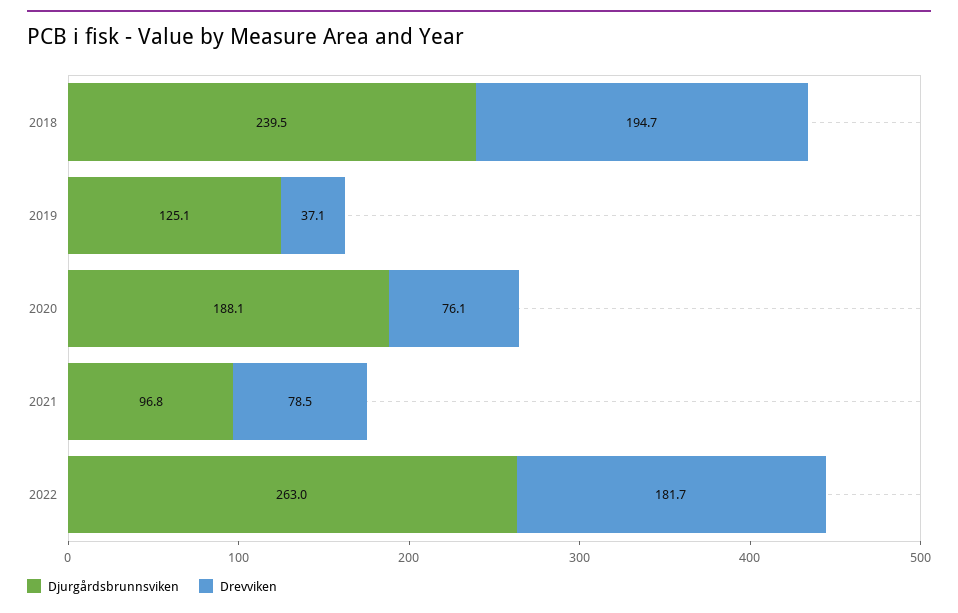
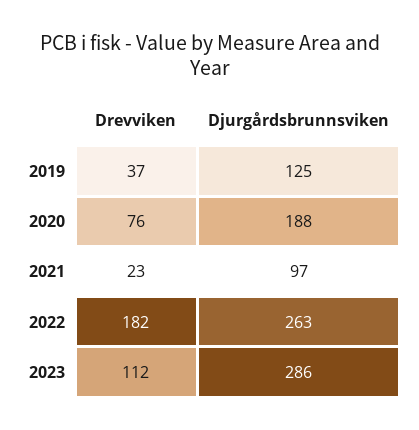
Djurgårdsbrunnsviken, 2018: 239.5 -> none
Drevviken, 2018: 194.7 -> none
Drevviken, 2021: 78.5 -> 23
Drevviken, 2023: none -> 112
Djurgårdsbrunnsviken, 2023: none -> 286

